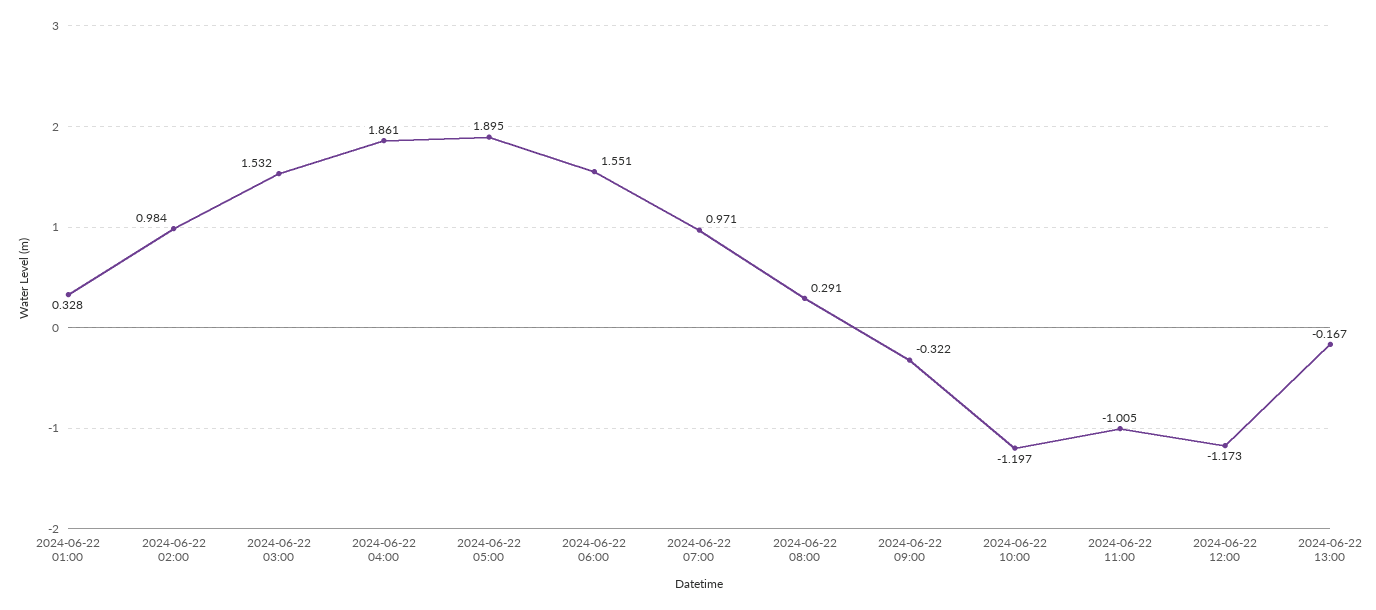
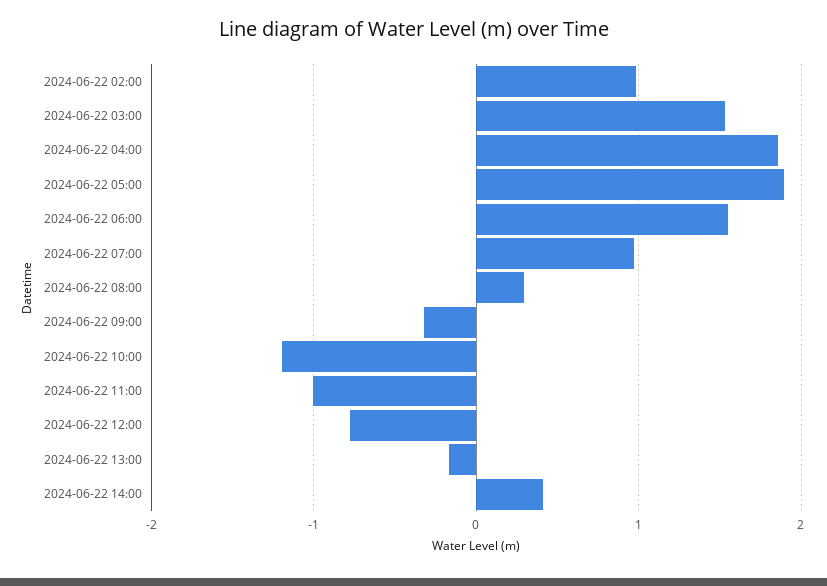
2024-06-22 01:00: 0.328 -> none
2024-06-22 12:00: -1.173 -> -0.8
2024-06-22 14:00: none -> 0.4

